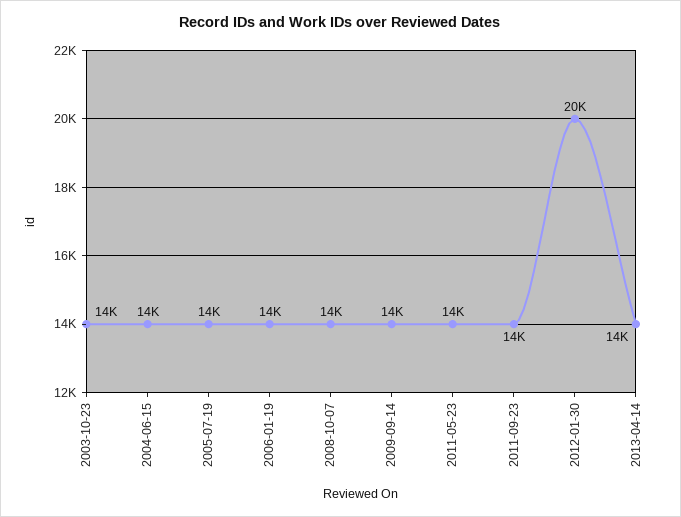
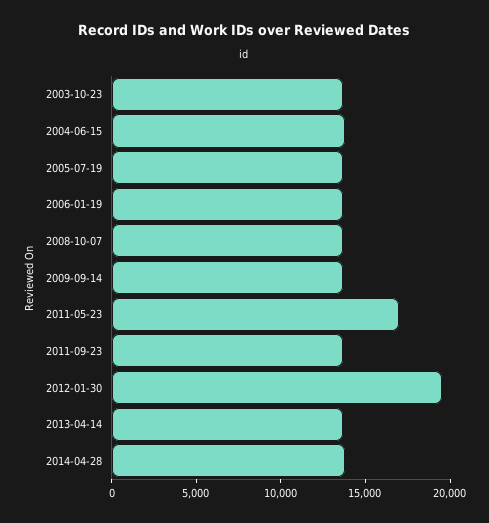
2011-05-23: 14000 -> 17000
2014-04-28: none -> 14000

